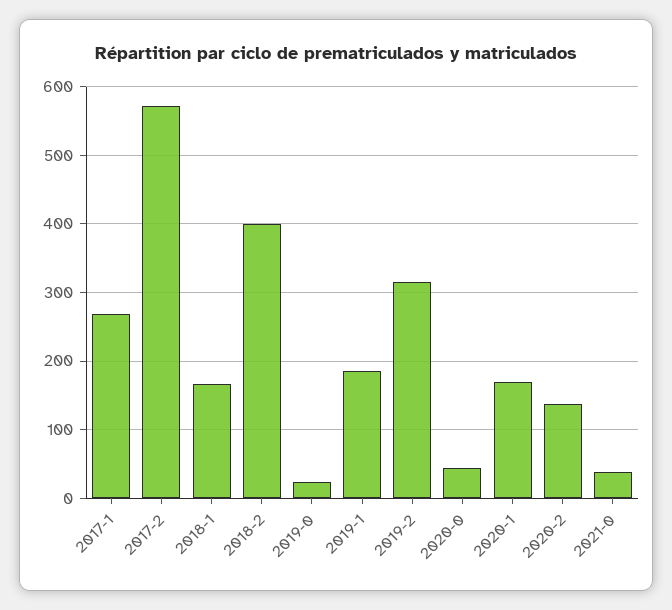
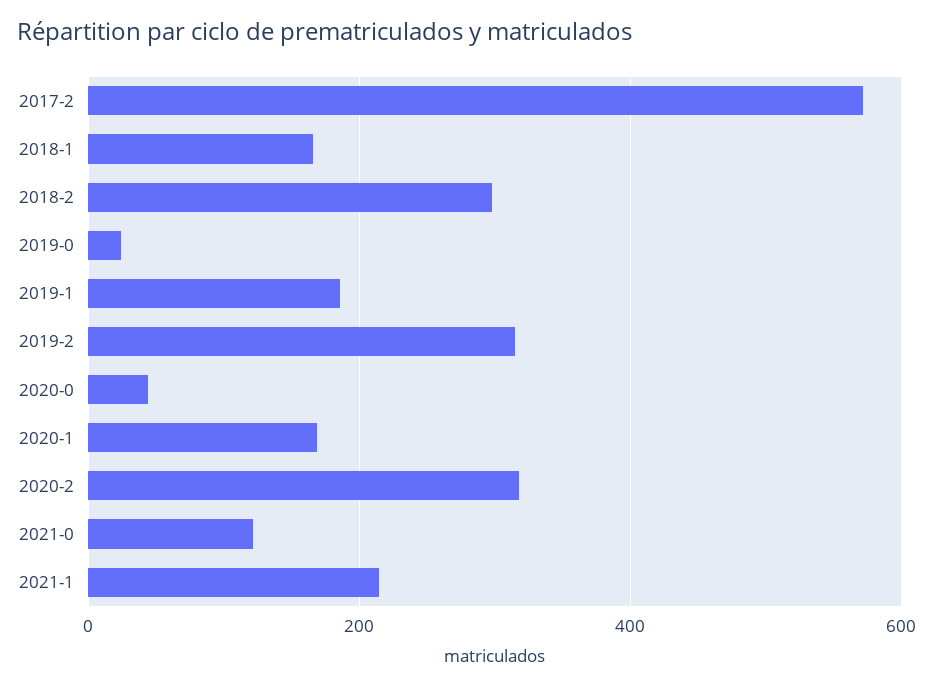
2017-1: 270 -> none
2018-2: 400 -> 300
2020-2: 140 -> 320
2021-0: 40 -> 120
2021-1: none -> 220

